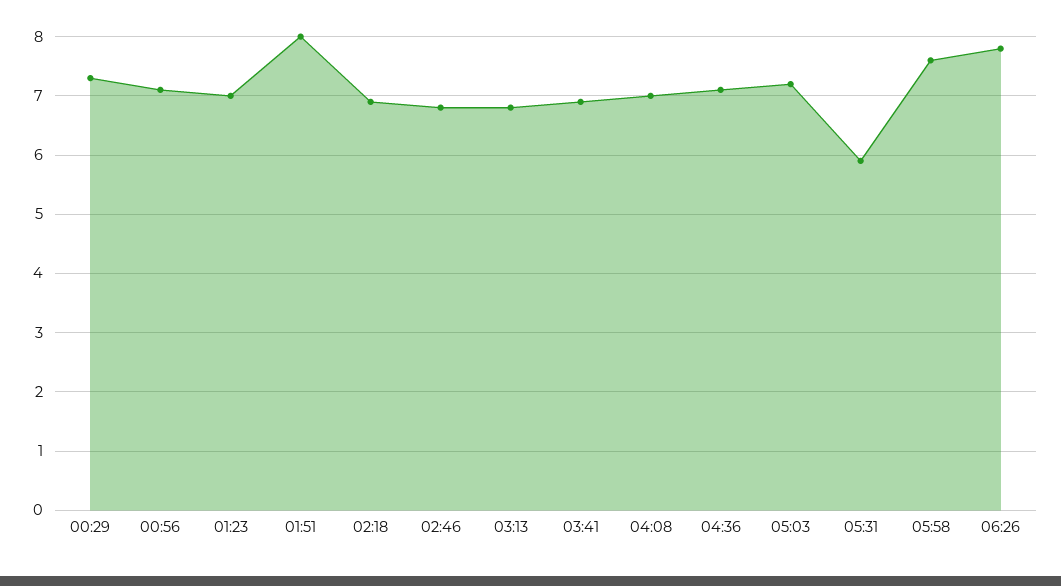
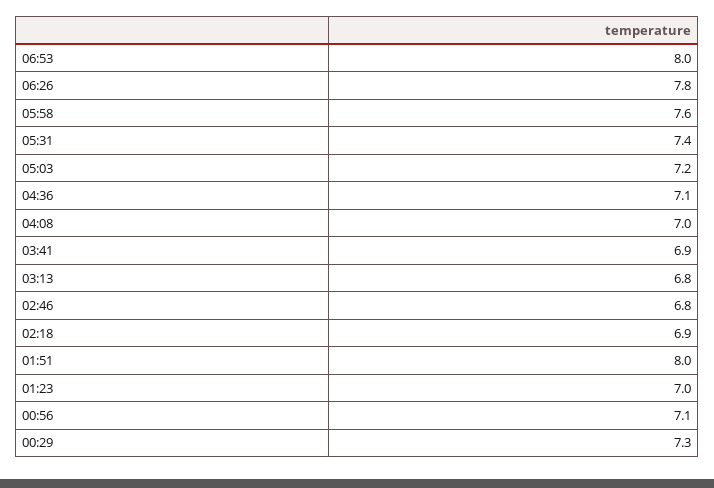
05:31: 6 -> 7.4
06:53: none -> 8

